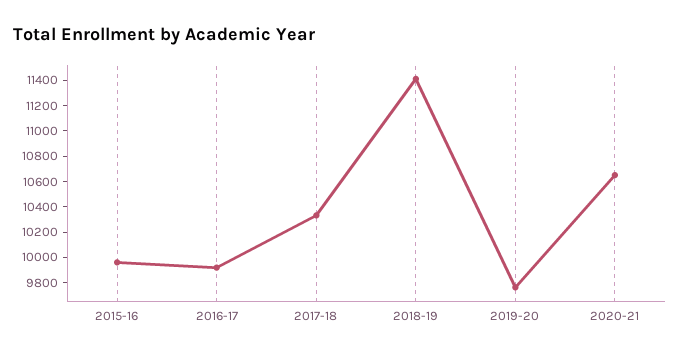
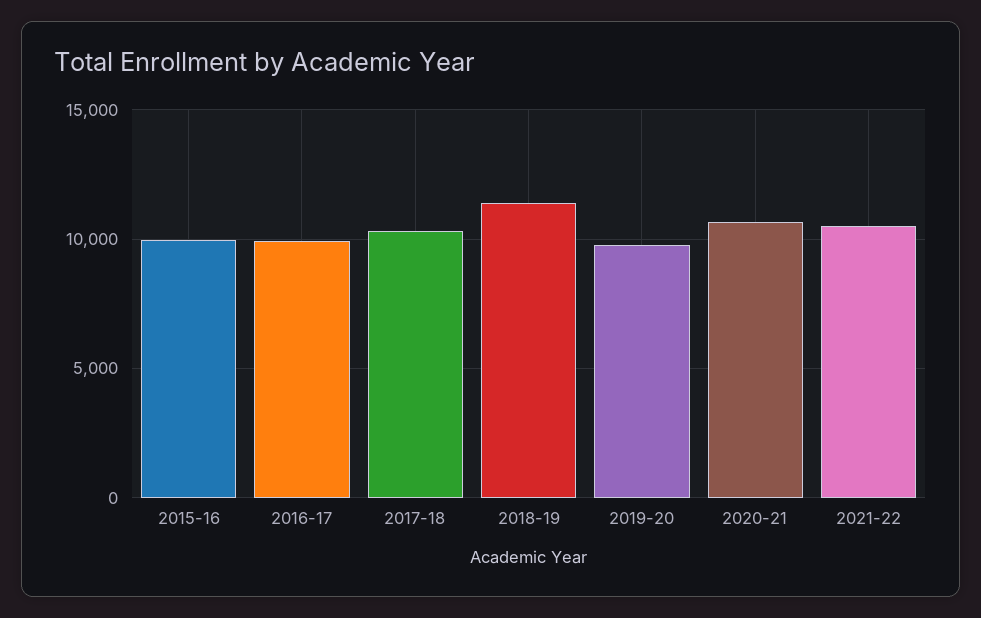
2021-22: none -> 10500

